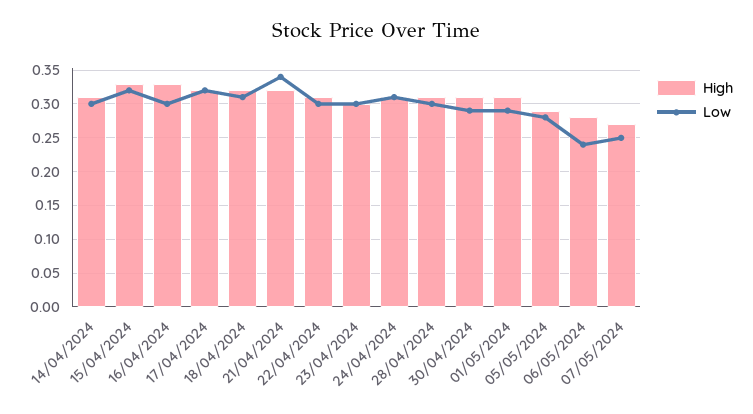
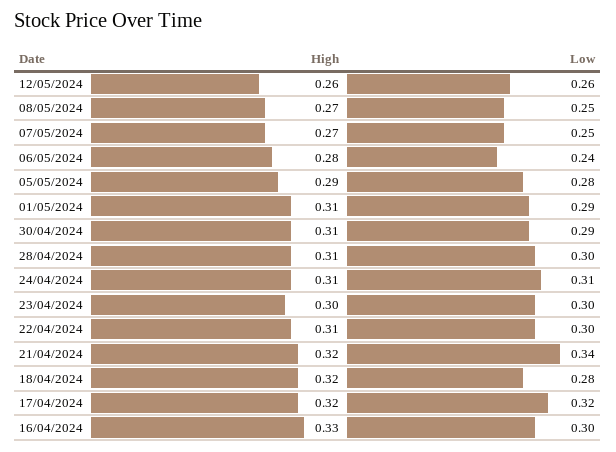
High, 14/04/2024: 0.31 -> none
Low, 14/04/2024: 0.3 -> none
High, 15/04/2024: 0.33 -> none
Low, 15/04/2024: 0.32 -> none
Low, 18/04/2024: 0.31 -> 0.28
High, 12/05/2024: none -> 0.26
Low, 12/05/2024: none -> 0.26
High, 08/05/2024: none -> 0.27
Low, 08/05/2024: none -> 0.25

